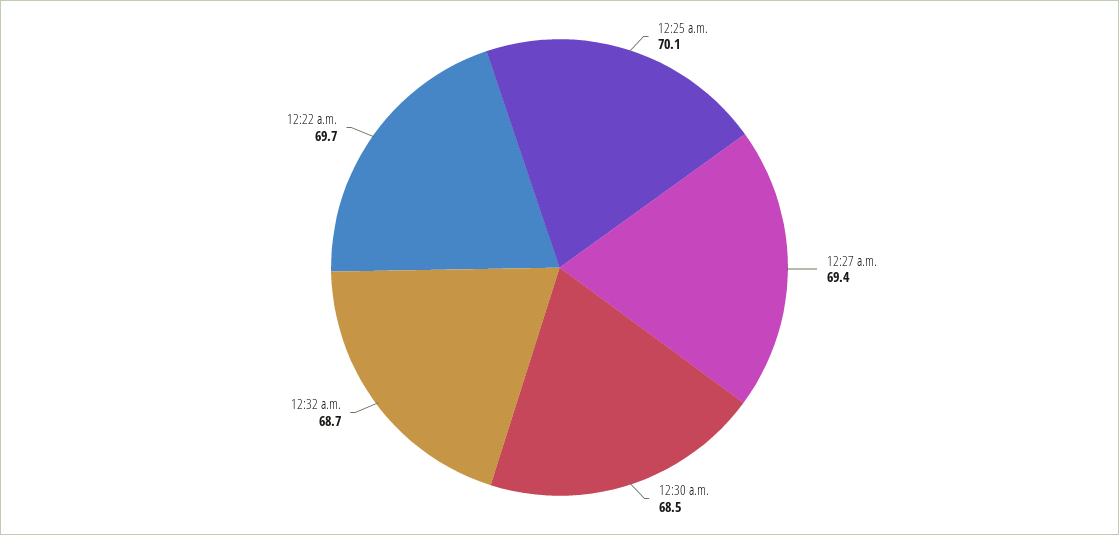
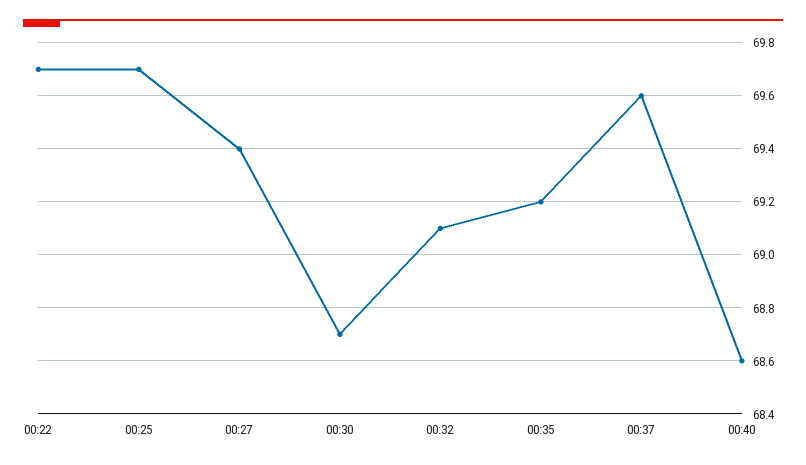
12:25 a.m.: 70.1 -> 69.7
12:30 a.m.: 68.5 -> 68.7
12:32 a.m.: 68.7 -> 69.1
00:35: none -> 69.2
00:37: none -> 69.6
00:40: none -> 68.6

